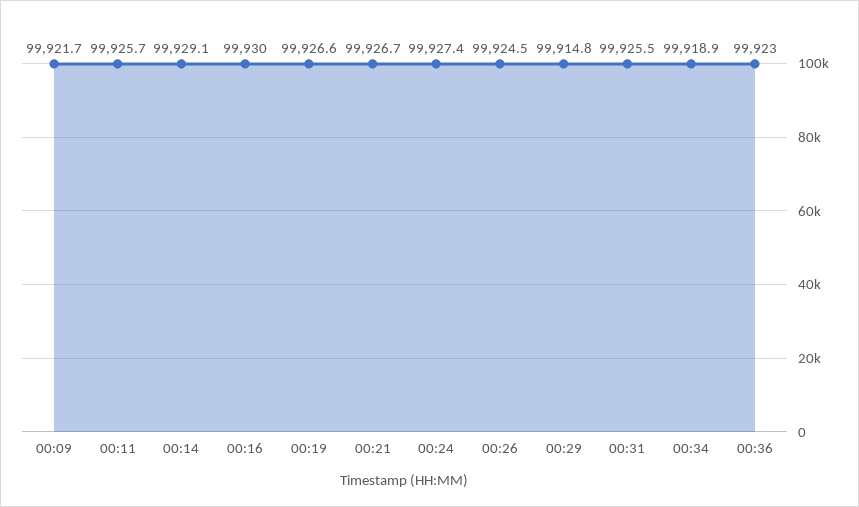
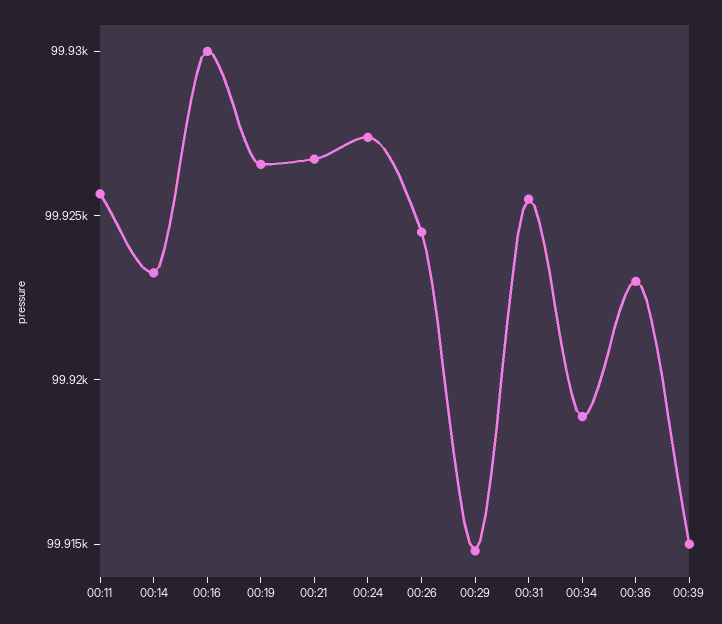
00:09: 99921.7 -> none
00:14: 99929.1 -> 99923
00:39: none -> 99915

